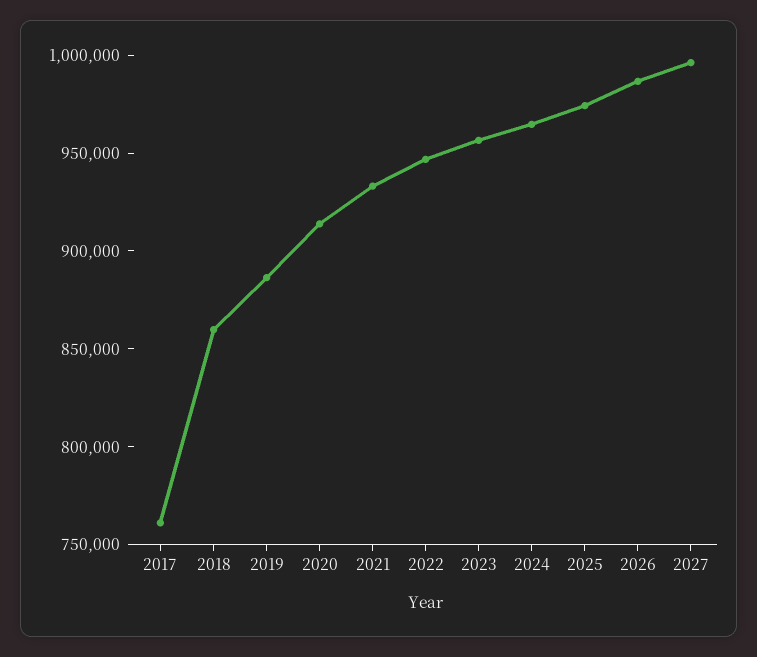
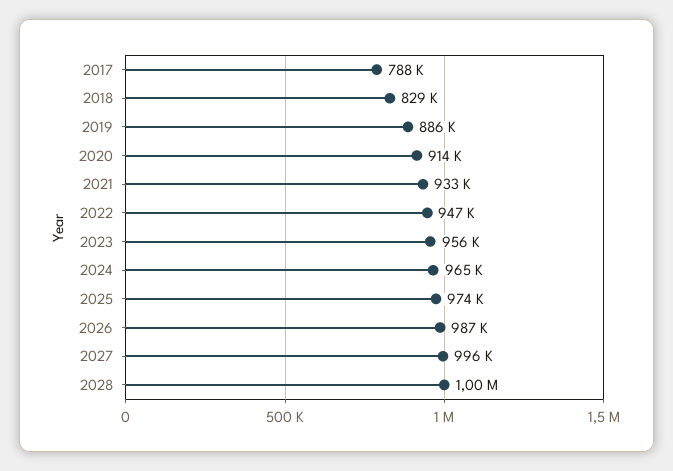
2017: 760000 -> 788000
2018: 860000 -> 829000
2028: none -> 1000000

